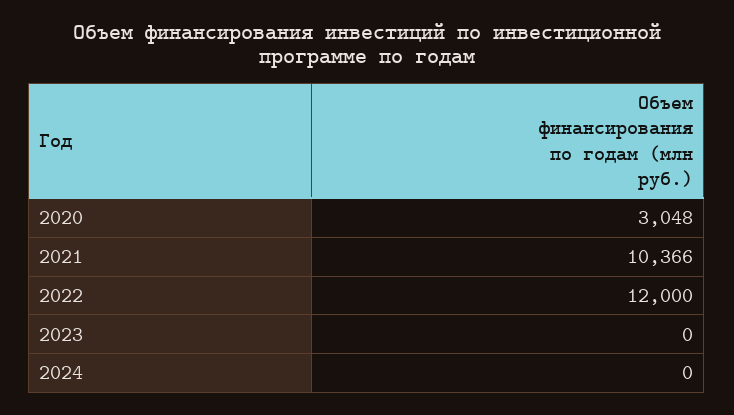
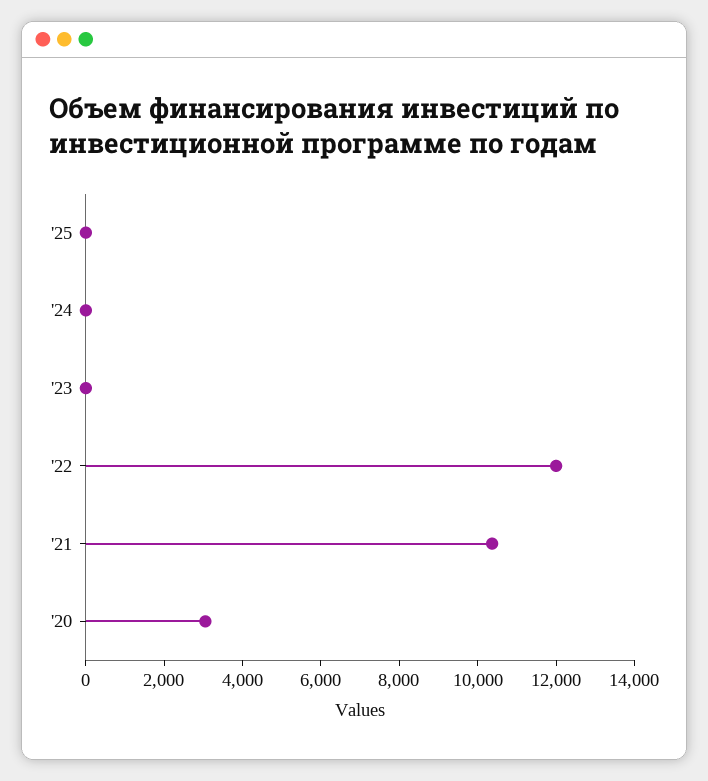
'25: none -> 0

